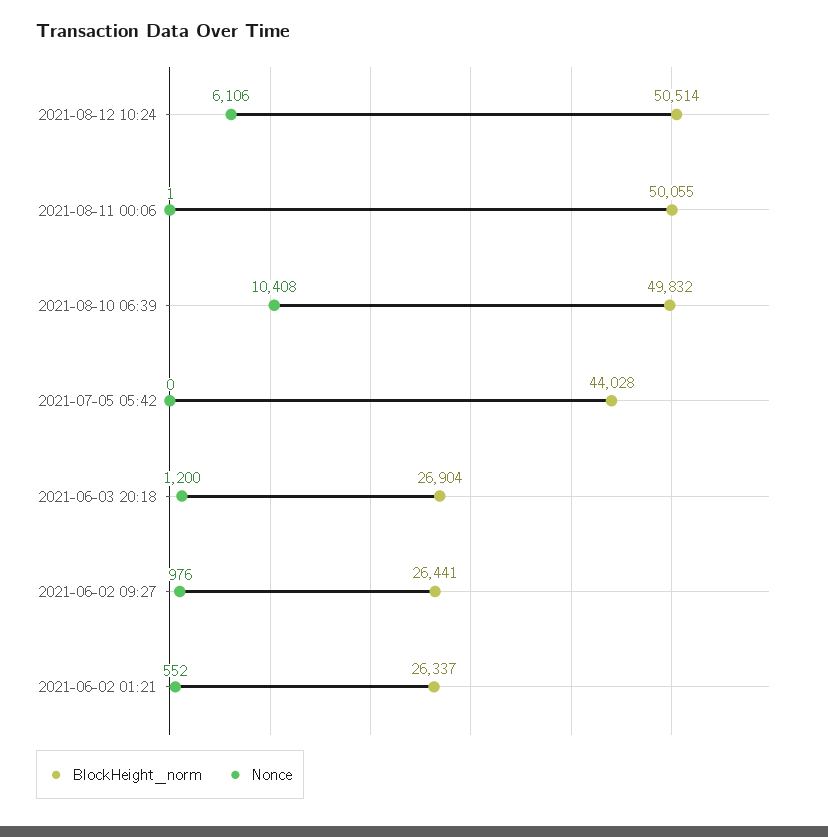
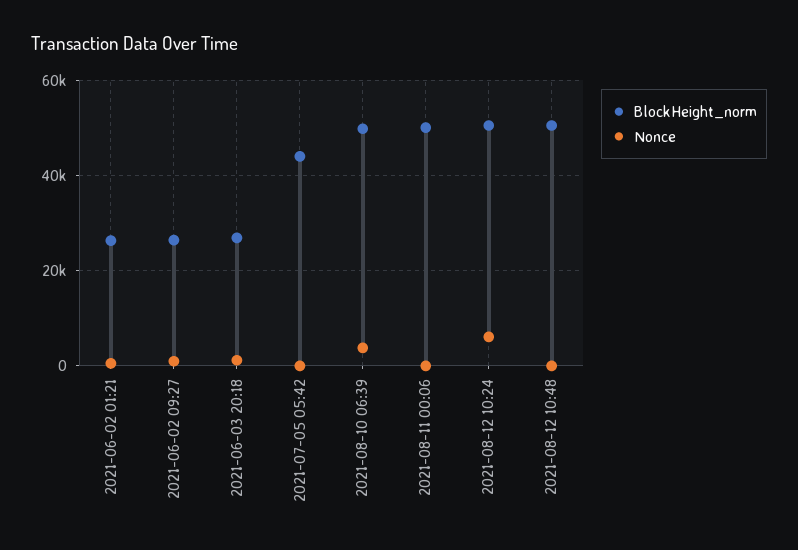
Nonce, 2021-08-10 06:39: 10408 -> 4000
BlockHeight_norm, 2021-08-12 10:48: none -> 50000
Nonce, 2021-08-12 10:48: none -> 0

